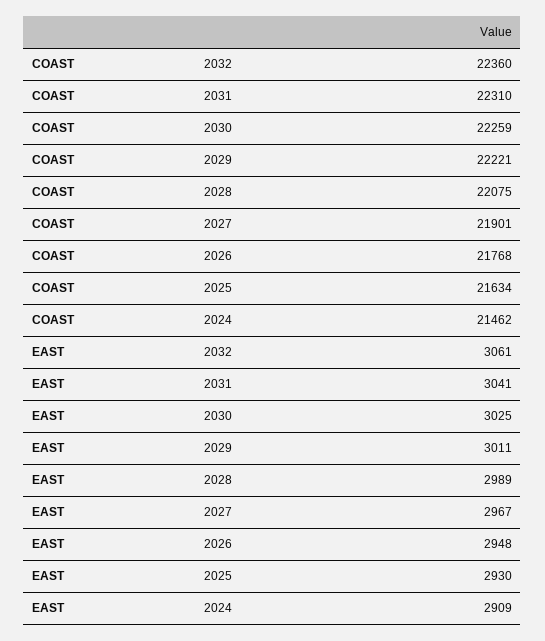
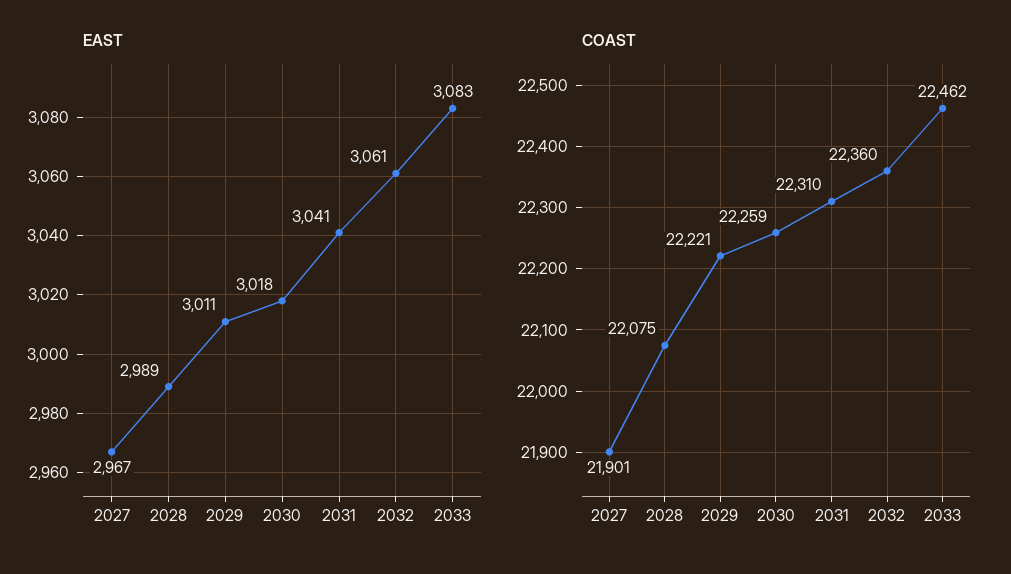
COAST, 2026: 21768 -> none
COAST, 2025: 21634 -> none
COAST, 2024: 21462 -> none
EAST, 2030: 3025 -> 3018
EAST, 2026: 2948 -> none
EAST, 2025: 2930 -> none
EAST, 2024: 2909 -> none
EAST, 2033: none -> 3083
COAST, 2033: none -> 22462

